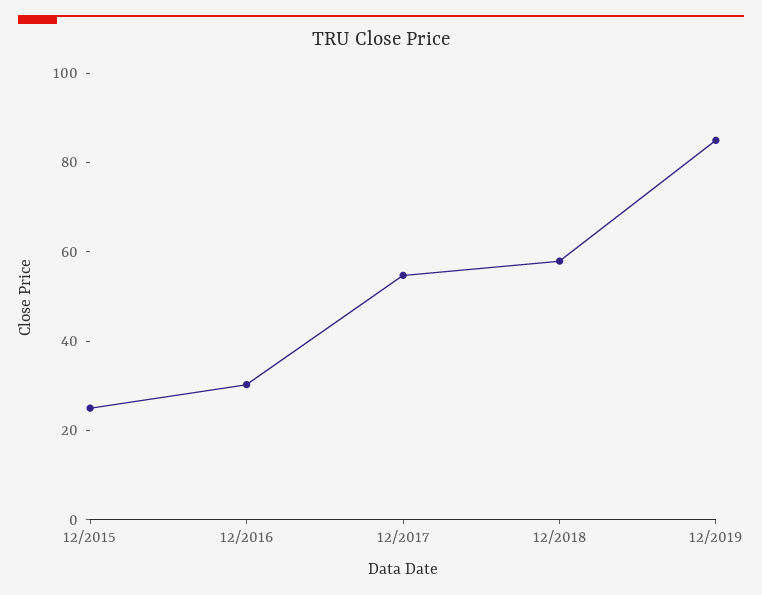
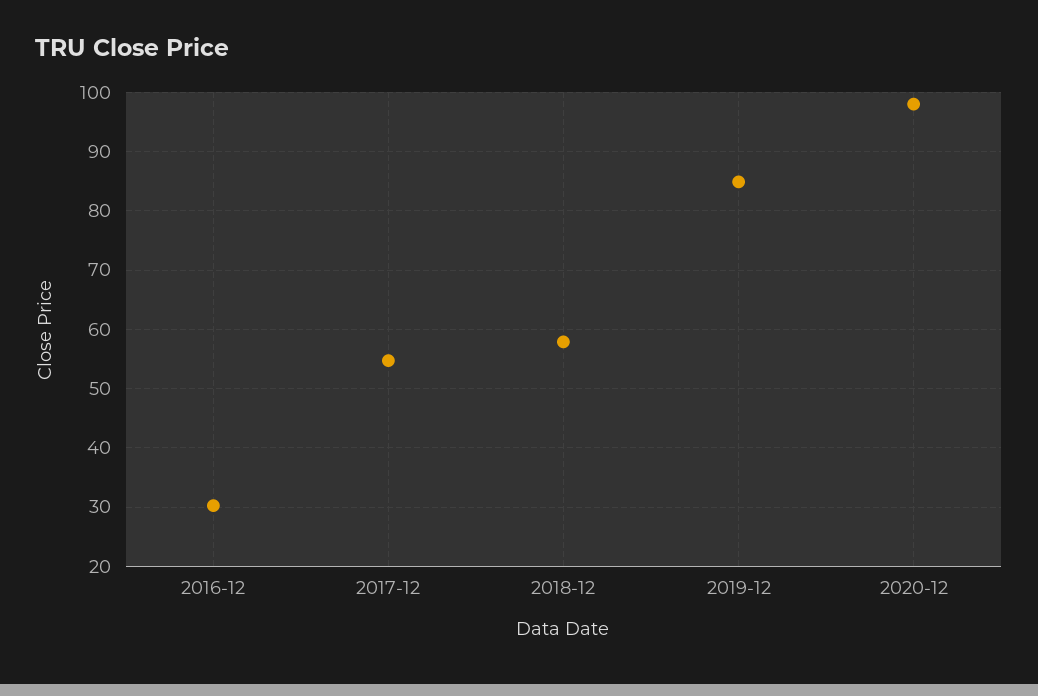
12/2015: 25 -> none
2020-12: none -> 98

